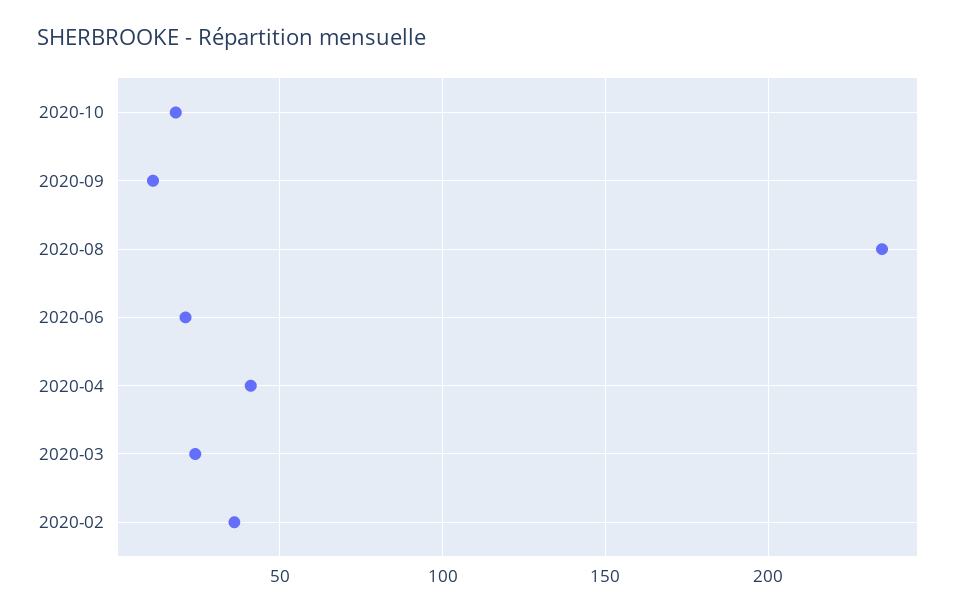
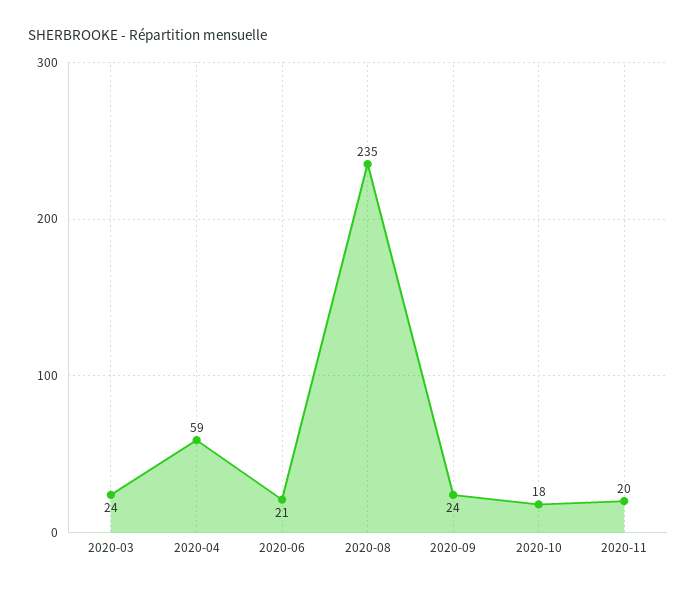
2020-09: 10 -> 24
2020-04: 40 -> 59
2020-02: 35 -> none
2020-11: none -> 20

